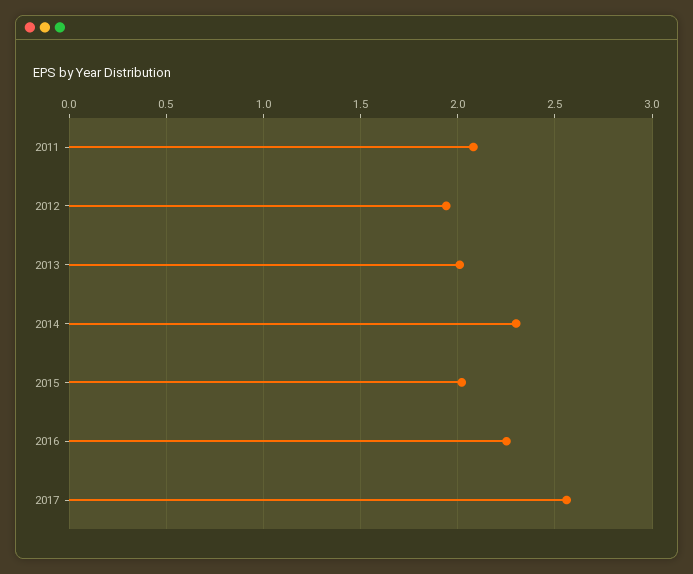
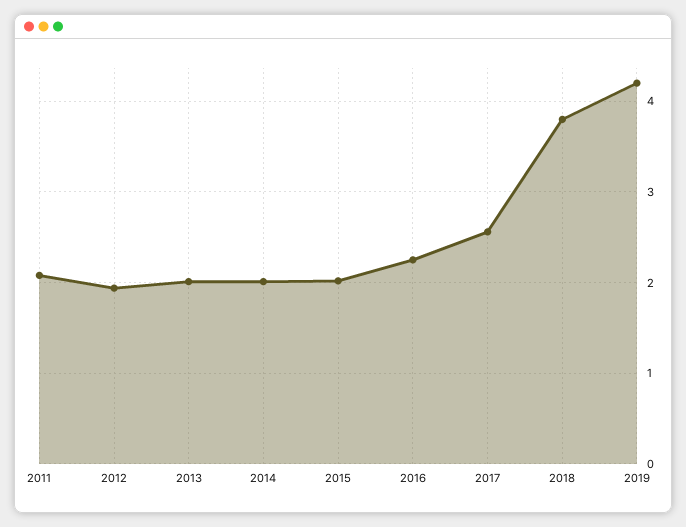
2014: 2.3 -> 2
2018: none -> 3.8
2019: none -> 4.2

